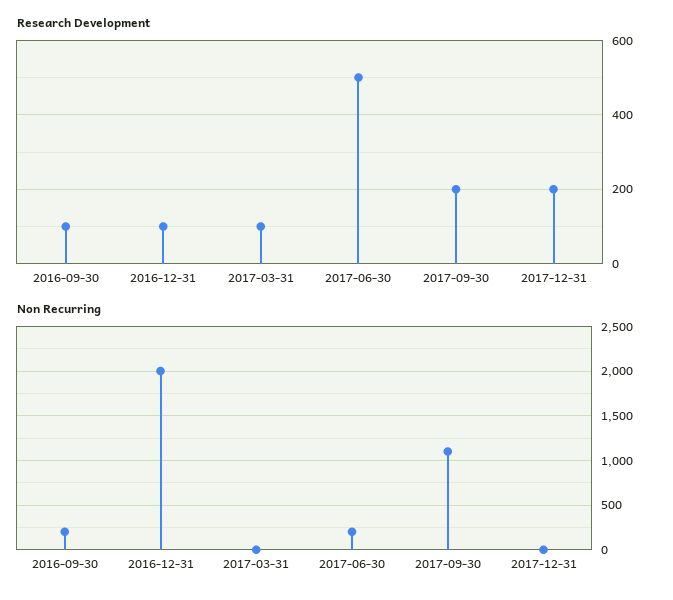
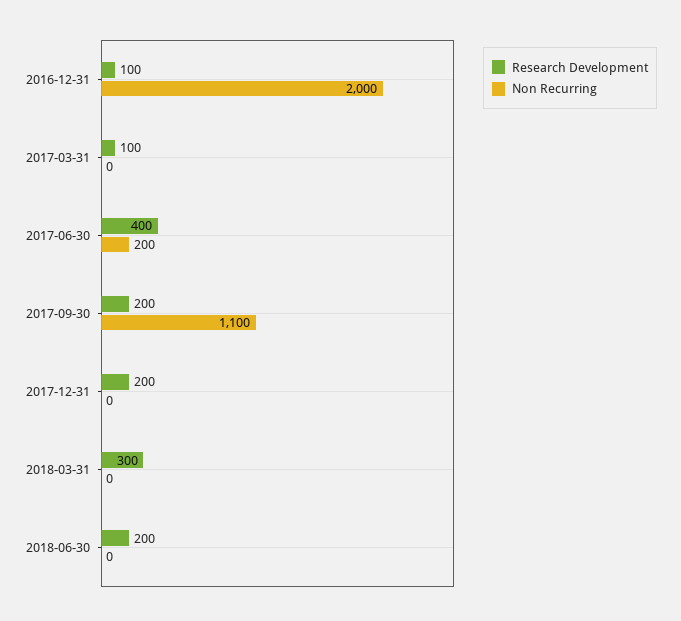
Research Development, 2016-09-30: 100 -> none
Research Development, 2017-06-30: 500 -> 400
Non Recurring, 2016-09-30: 200 -> none
Research Development, 2018-03-31: none -> 300
Non Recurring, 2018-03-31: none -> 0
Research Development, 2018-06-30: none -> 200
Non Recurring, 2018-06-30: none -> 0

